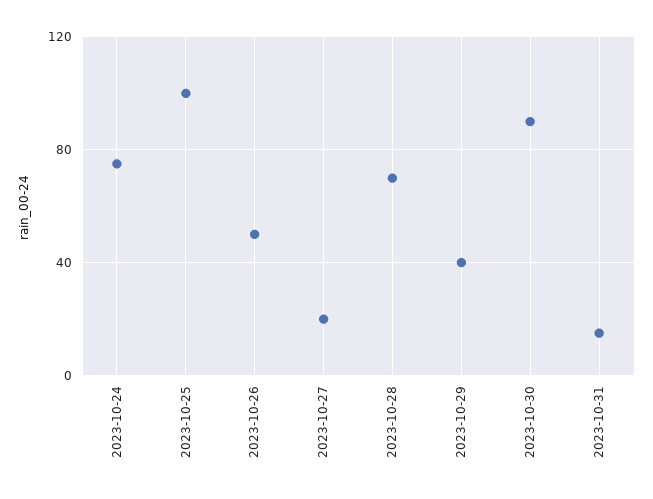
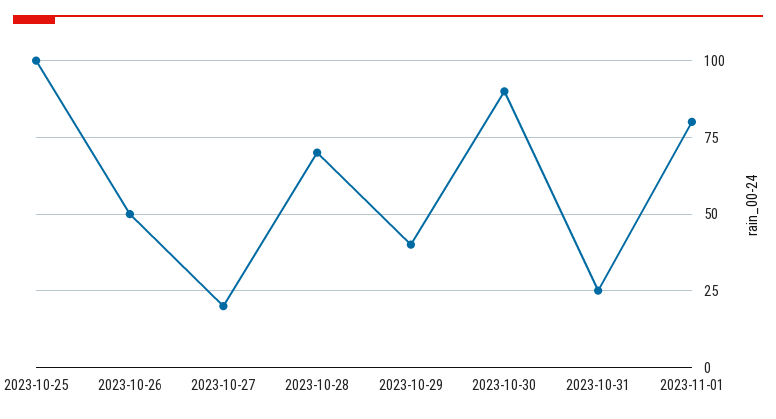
2023-10-24: 75 -> none
2023-10-31: 15 -> 25
2023-11-01: none -> 80

